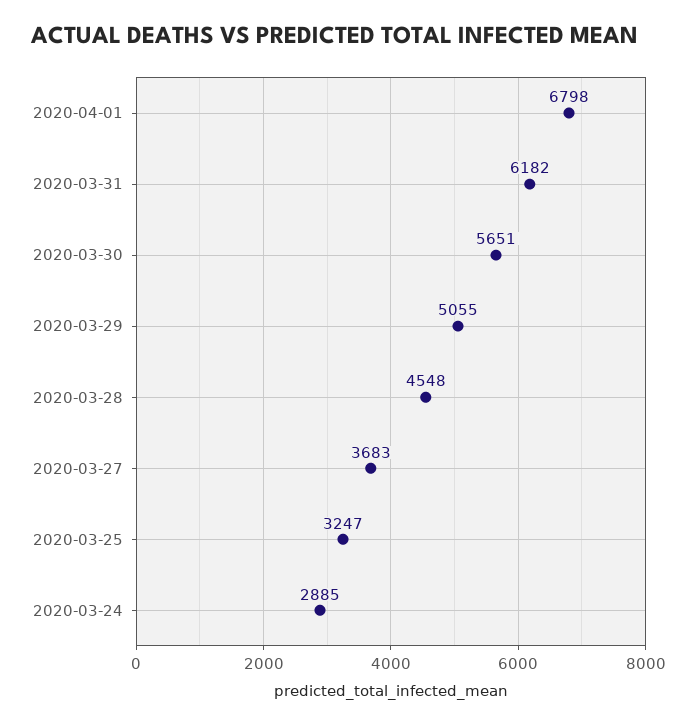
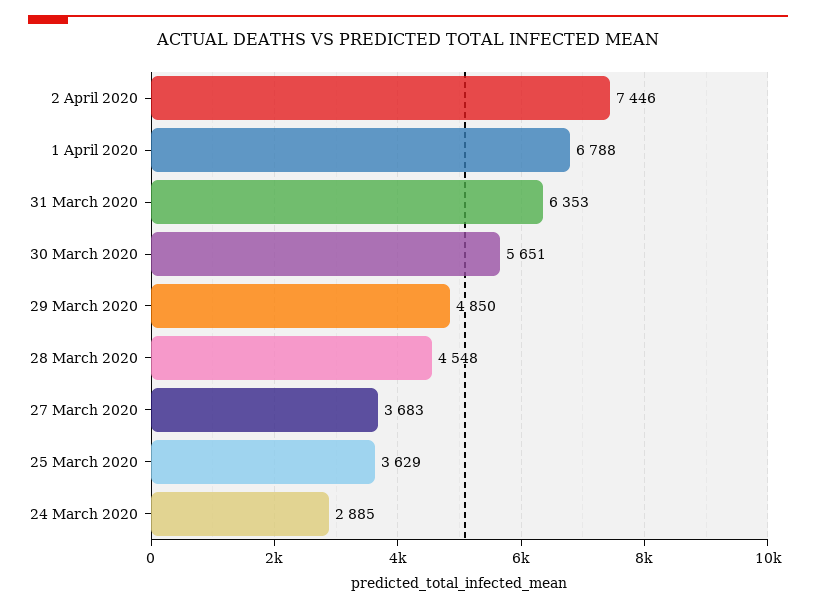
2020-04-01: 6798 -> 6788
2020-03-31: 6182 -> 6353
2020-03-29: 5055 -> 4850
2020-03-25: 3247 -> 3629
2 April 2020: none -> 7446

